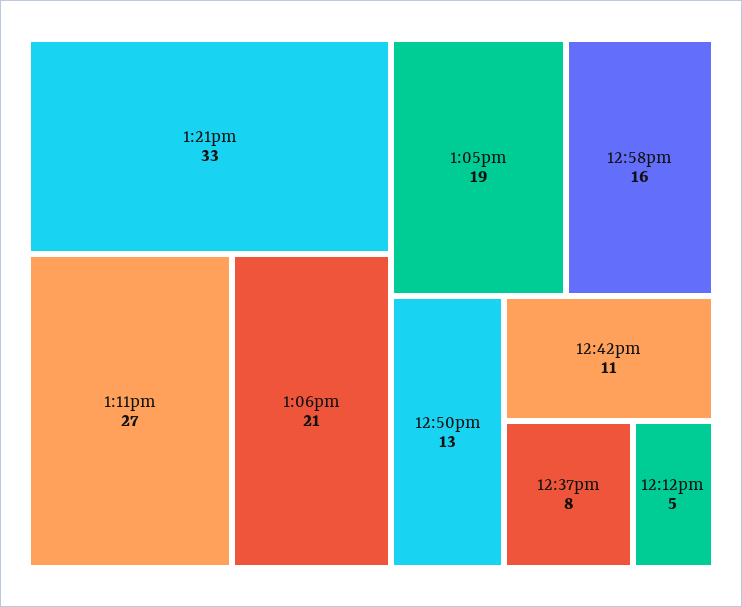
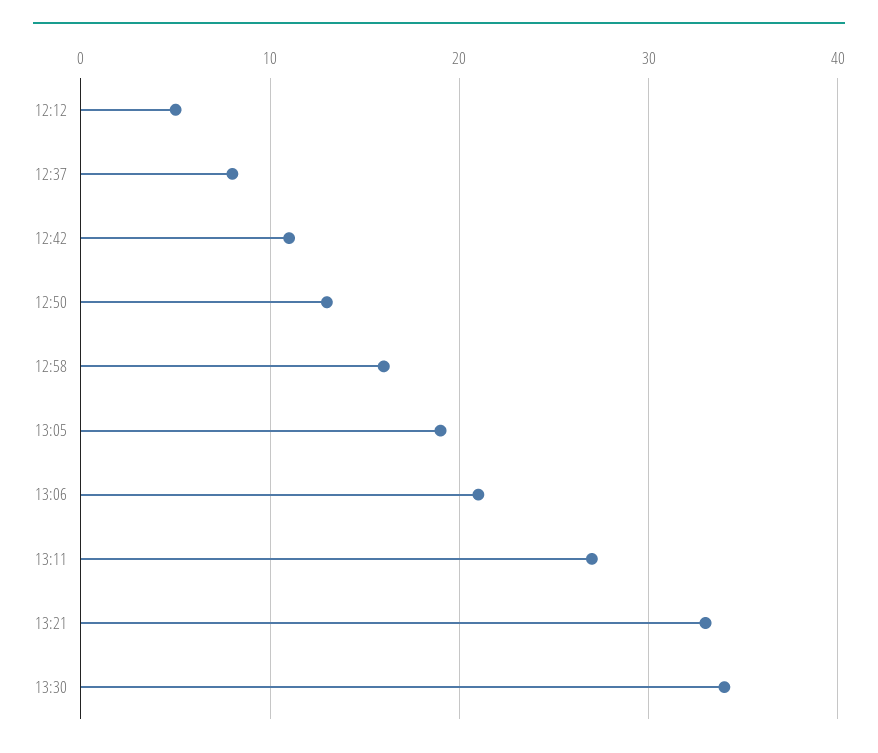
13:30: none -> 34

